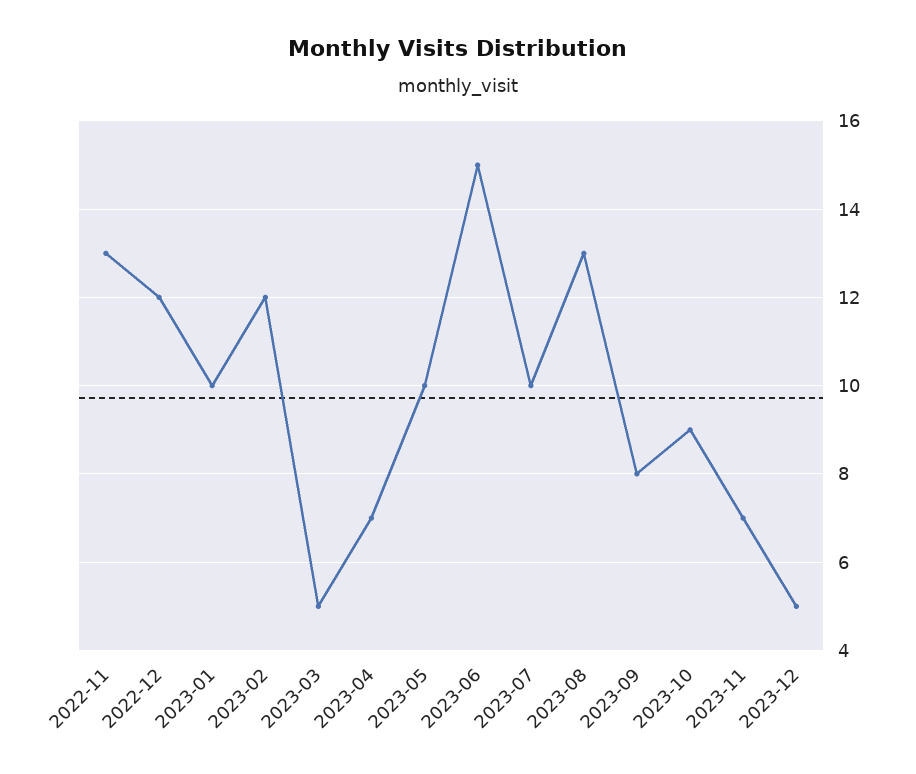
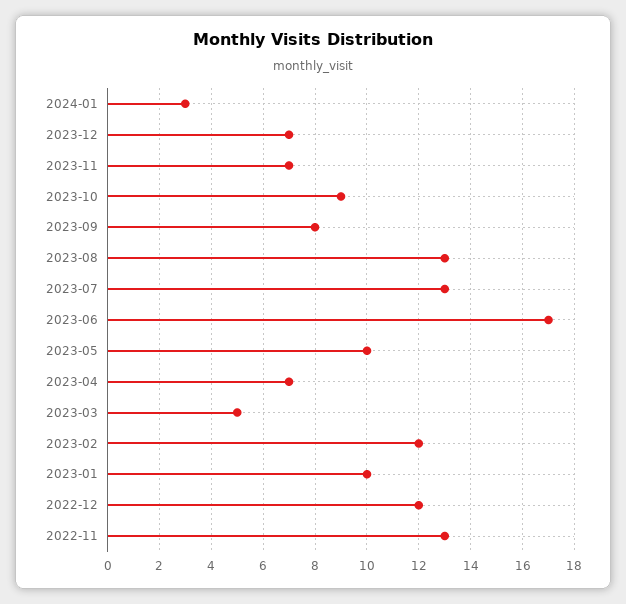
2023-06: 15 -> 17
2023-07: 10 -> 13
2023-12: 5 -> 7
2024-01: none -> 3

